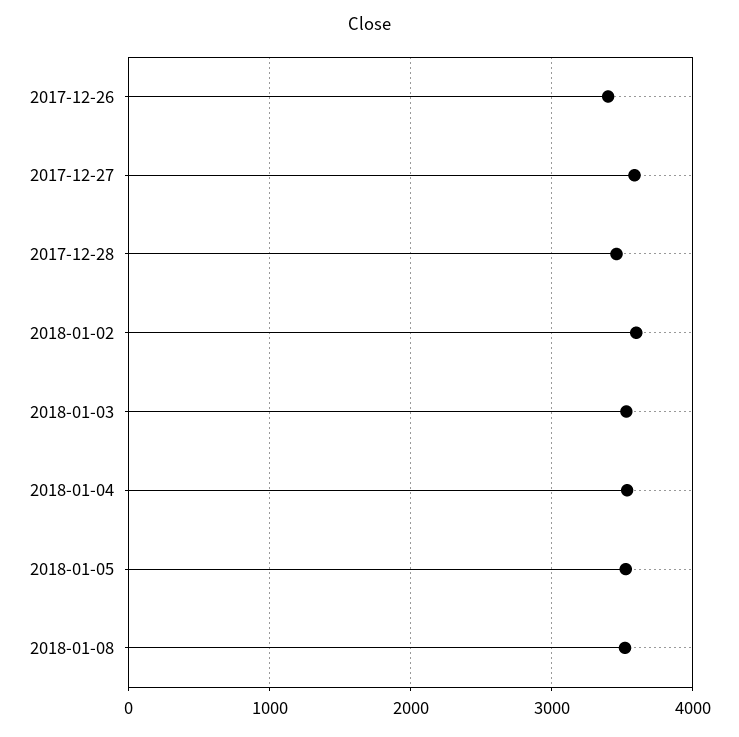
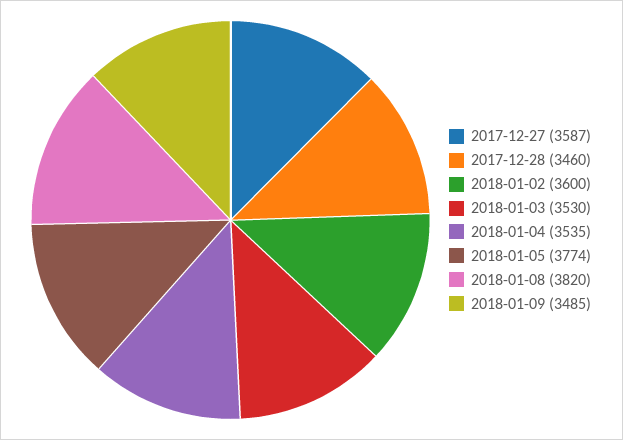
2017-12-26: 3400 -> none
2018-01-05: 3500 -> 3774
2018-01-08: 3500 -> 3820
2018-01-09: none -> 3485

